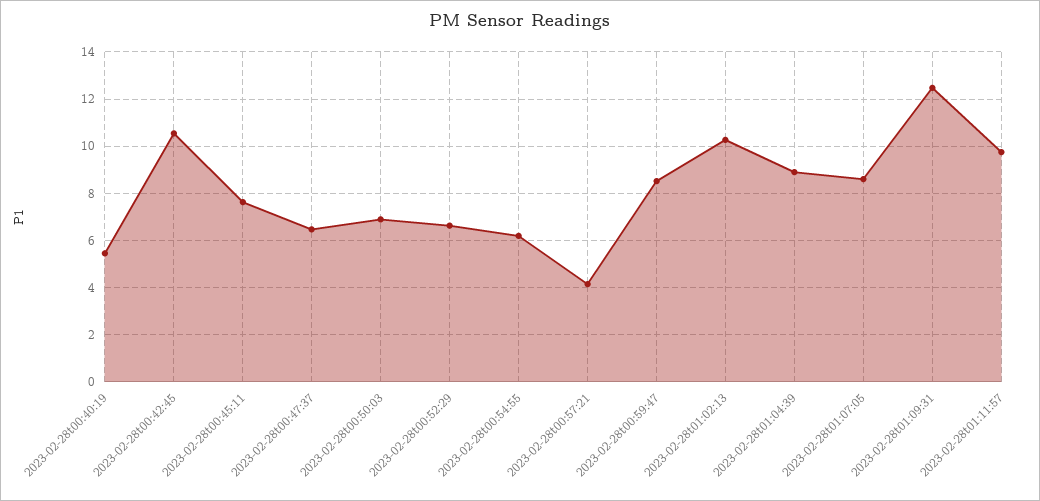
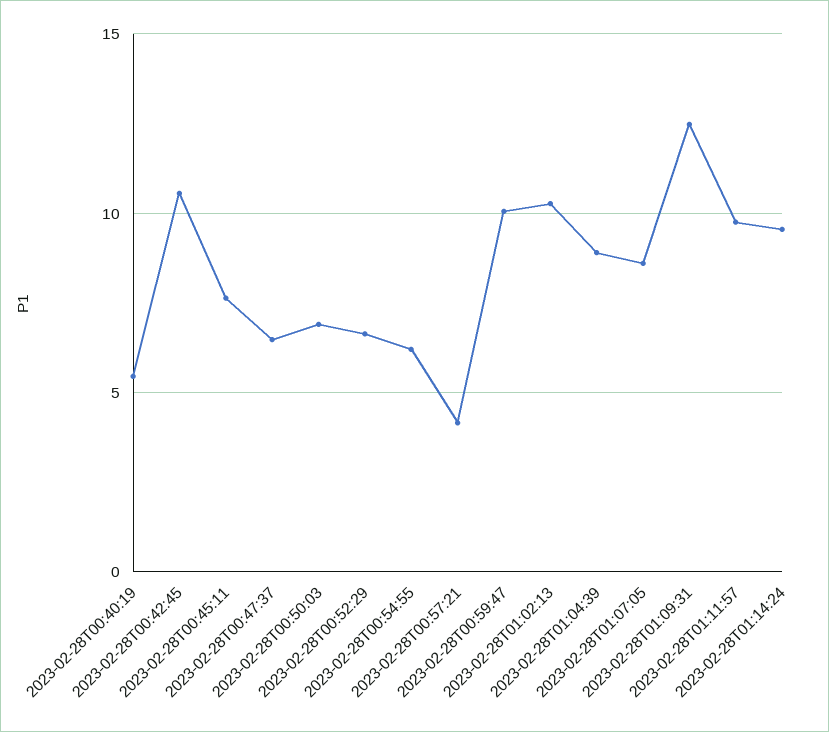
2023-02-28t00:59:47: 8.5 -> 10
2023-02-28T01:14:24: none -> 9.5

